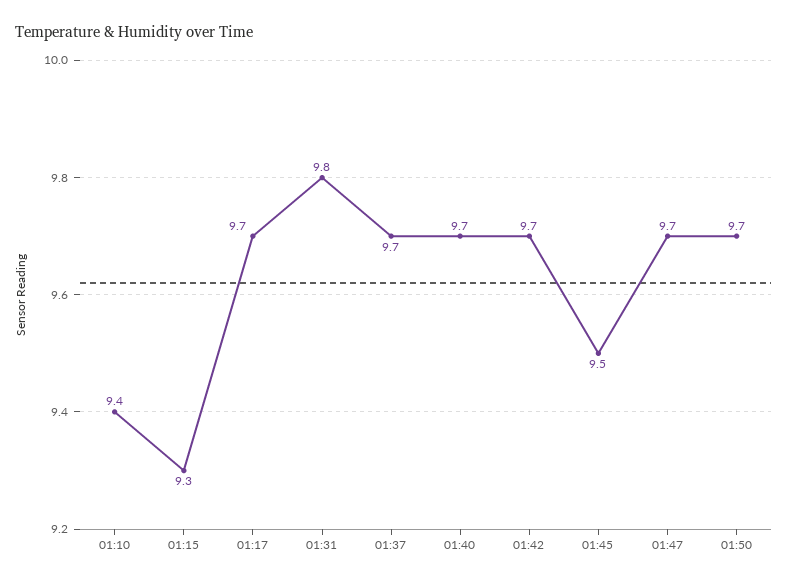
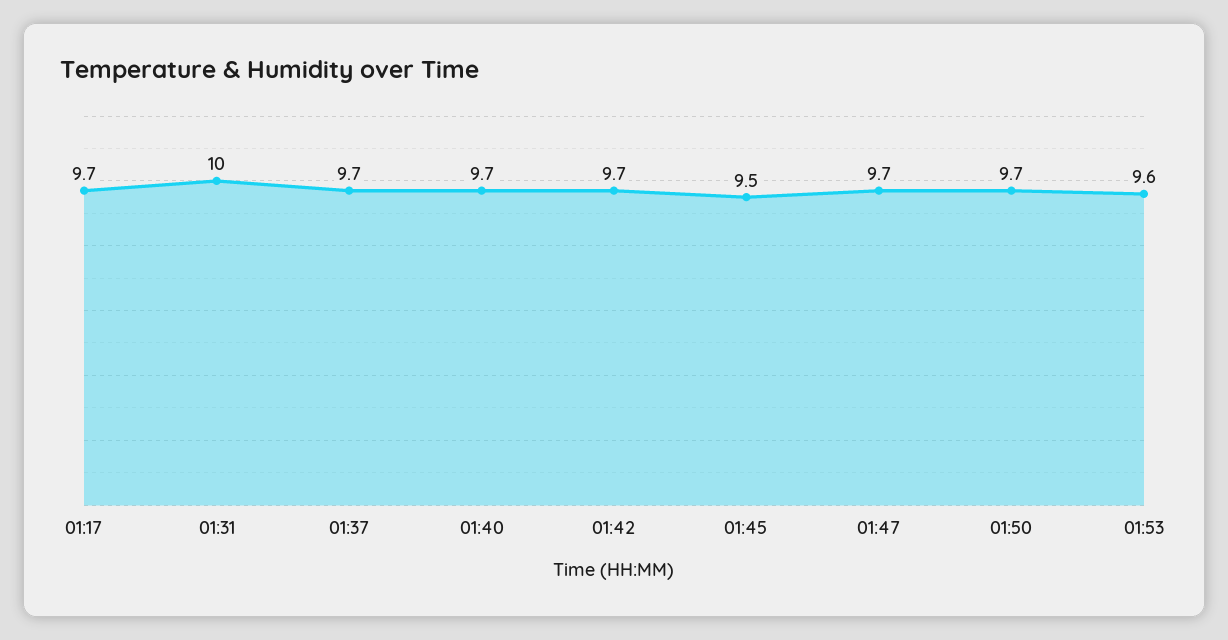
01:10: 9.4 -> none
01:15: 9.3 -> none
01:31: 9.8 -> 10
01:53: none -> 9.6

